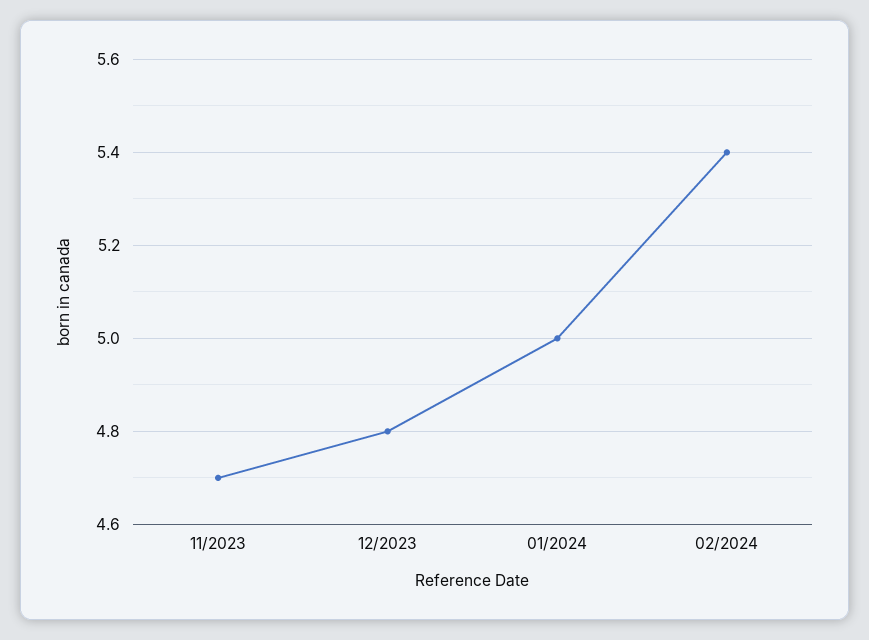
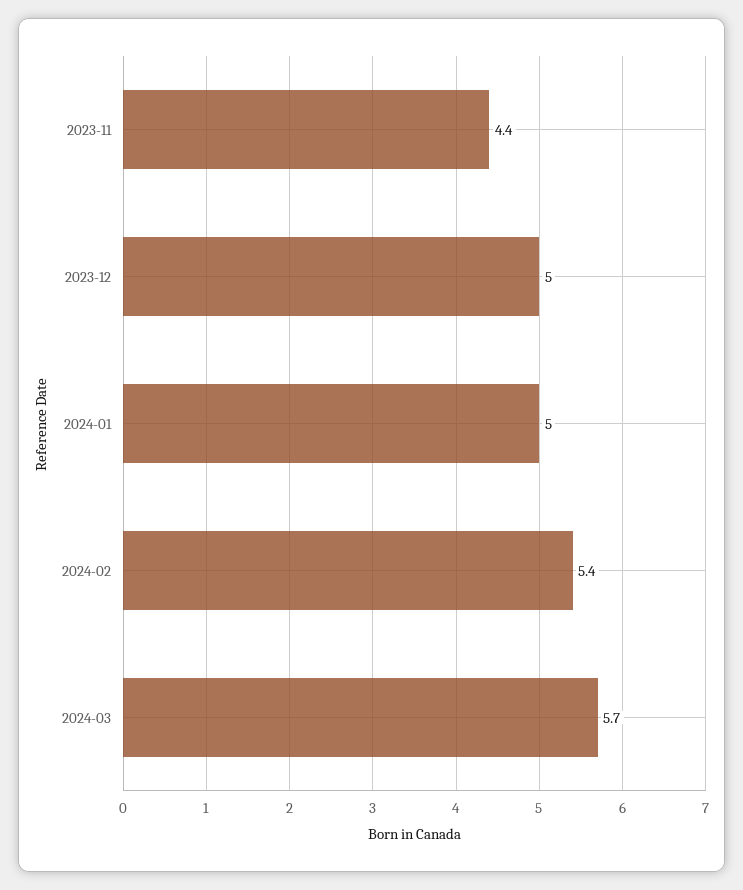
11/2023: 4.7 -> 4.4
12/2023: 4.8 -> 5
2024-03: none -> 5.7

